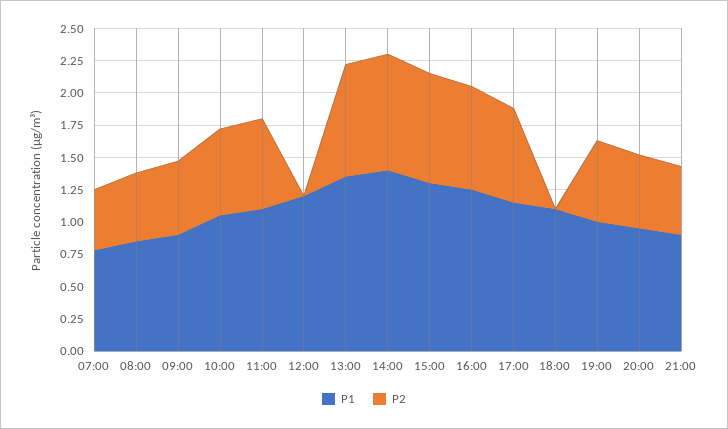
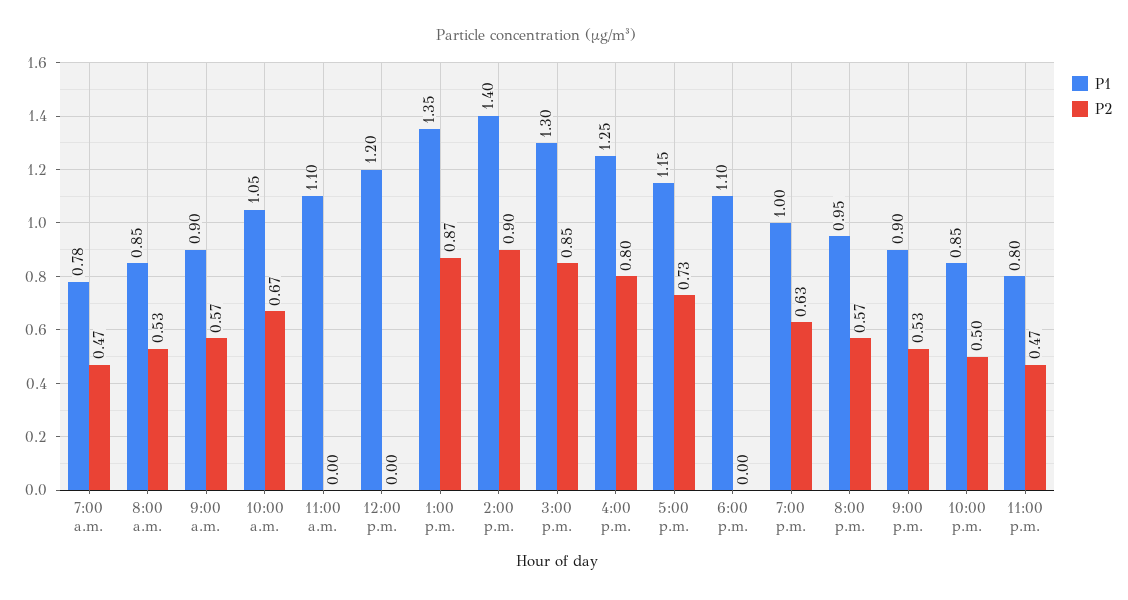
P2, 11:00: 0.75 -> 0
P1, 10:00 p.m.: none -> 0.85
P2, 10:00 p.m.: none -> 0.5
P1, 11:00 p.m.: none -> 0.8
P2, 11:00 p.m.: none -> 0.47

